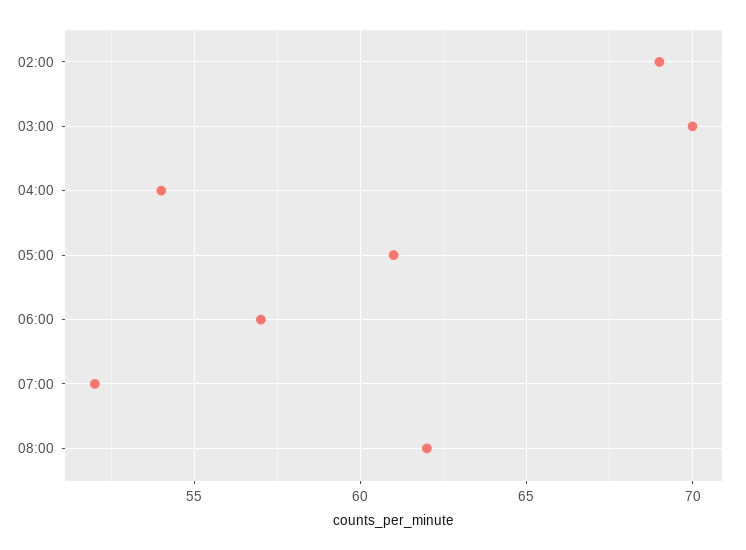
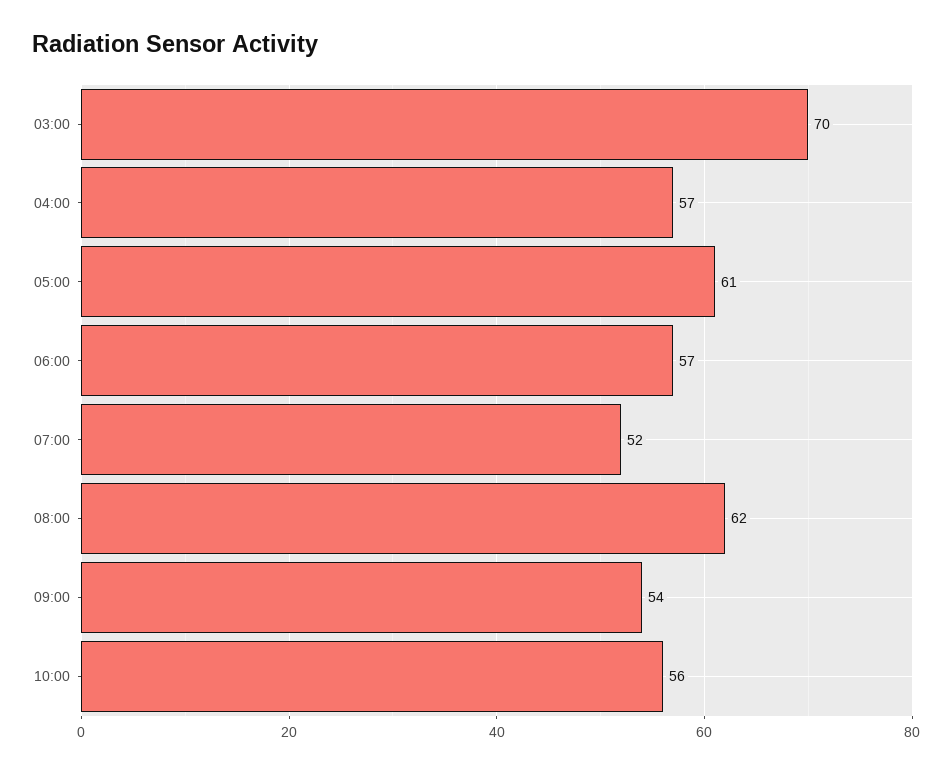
02:00: 69 -> none
04:00: 54 -> 57
09:00: none -> 54
10:00: none -> 56

